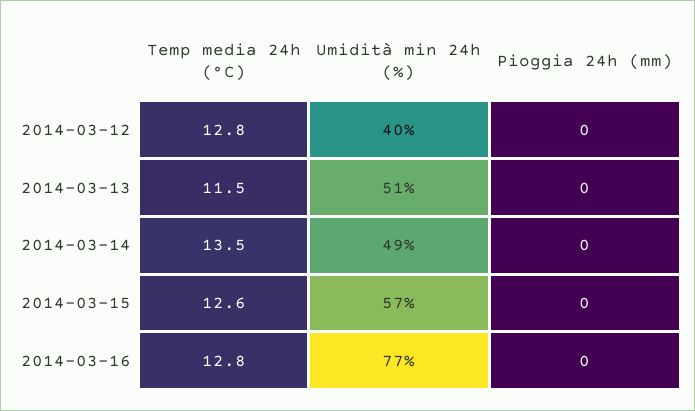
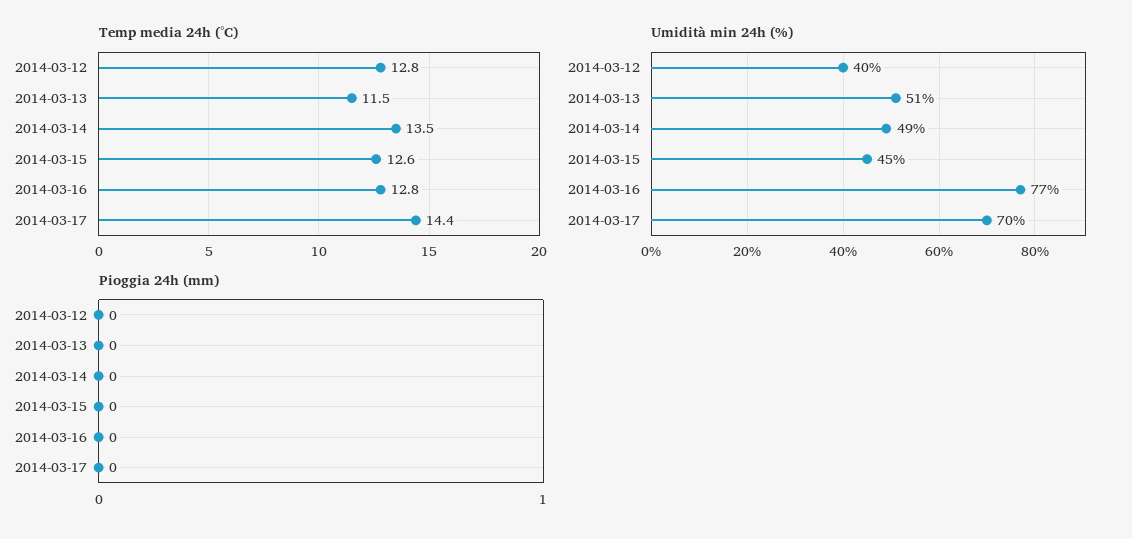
Umidità min 24h (%), 2014-03-15: 57 -> 45
Temp media 24h (°C), 2014-03-17: none -> 14.4
Umidità min 24h (%), 2014-03-17: none -> 70
Pioggia 24h (mm), 2014-03-17: none -> 0

